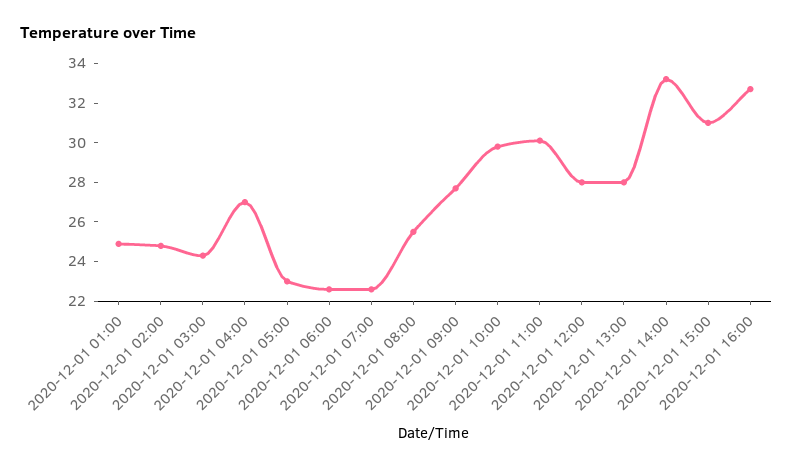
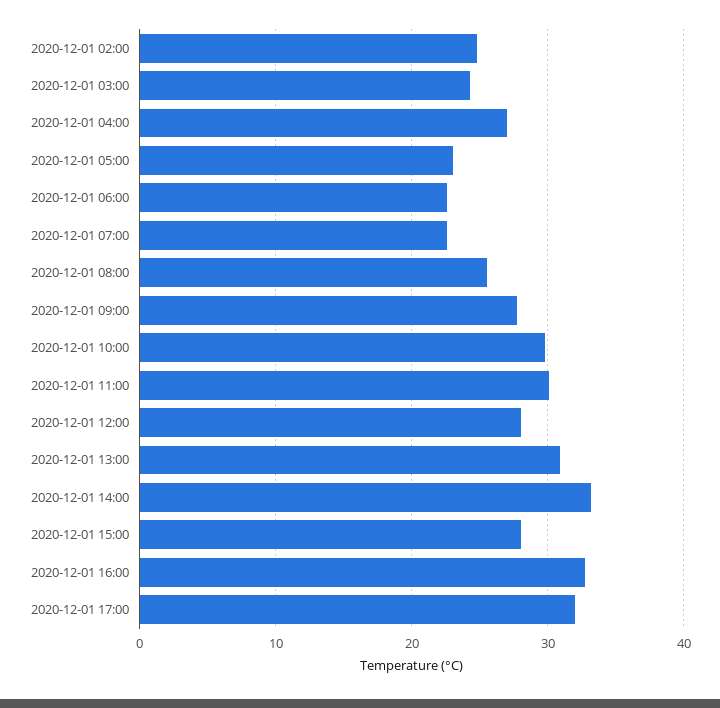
2020-12-01 01:00: 25 -> none
2020-12-01 13:00: 28 -> 31
2020-12-01 15:00: 31 -> 28
2020-12-01 17:00: none -> 32

